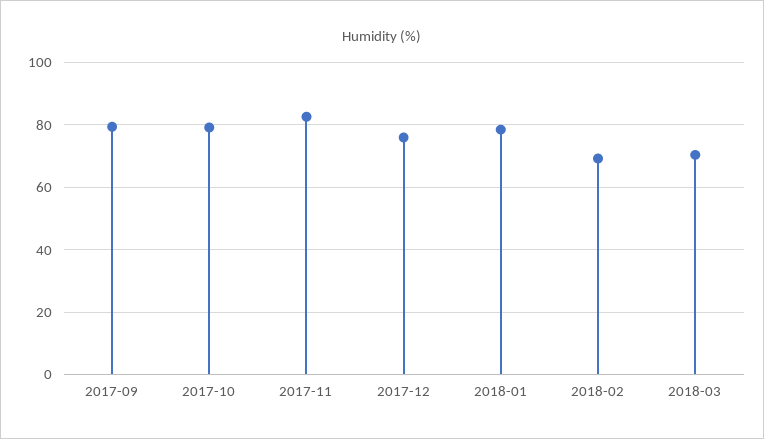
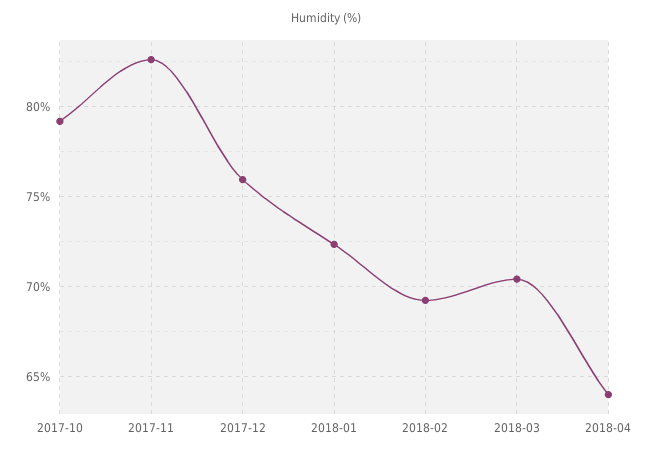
2017-09: 80 -> none
2018-01: 78 -> 72.5
2018-04: none -> 64

